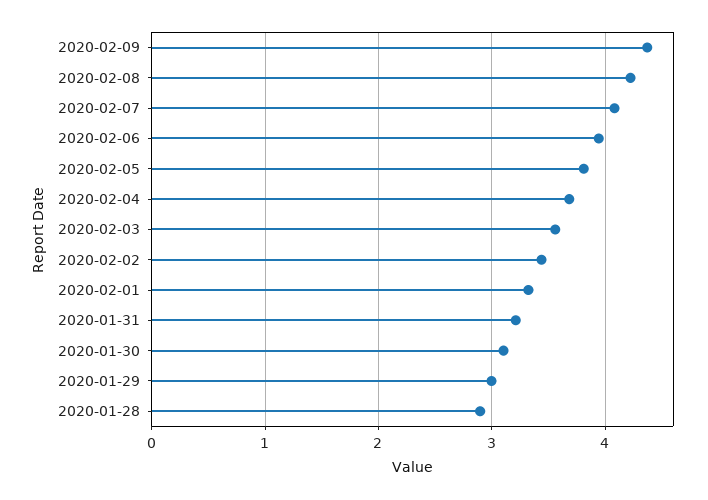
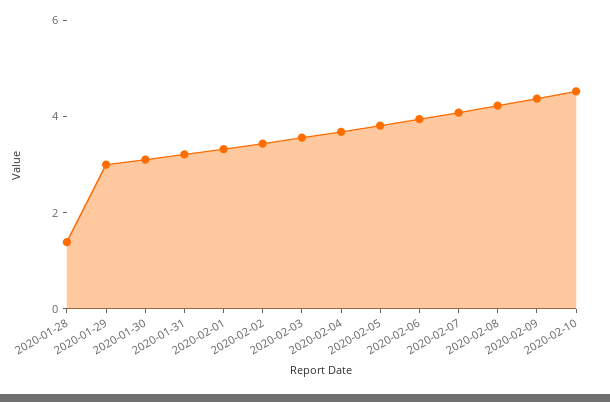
2020-01-28: 2.9 -> 1.5
2020-02-10: none -> 4.5

